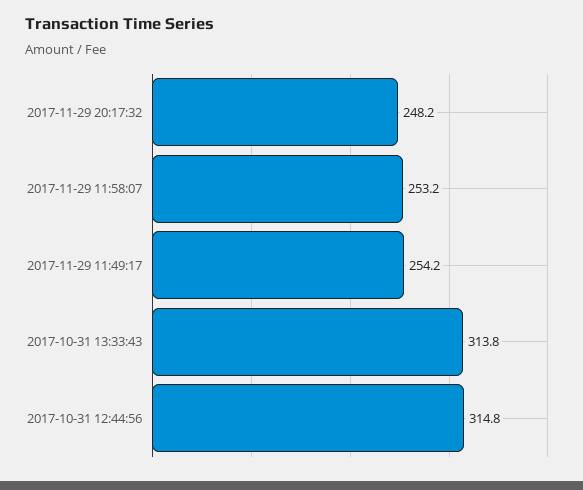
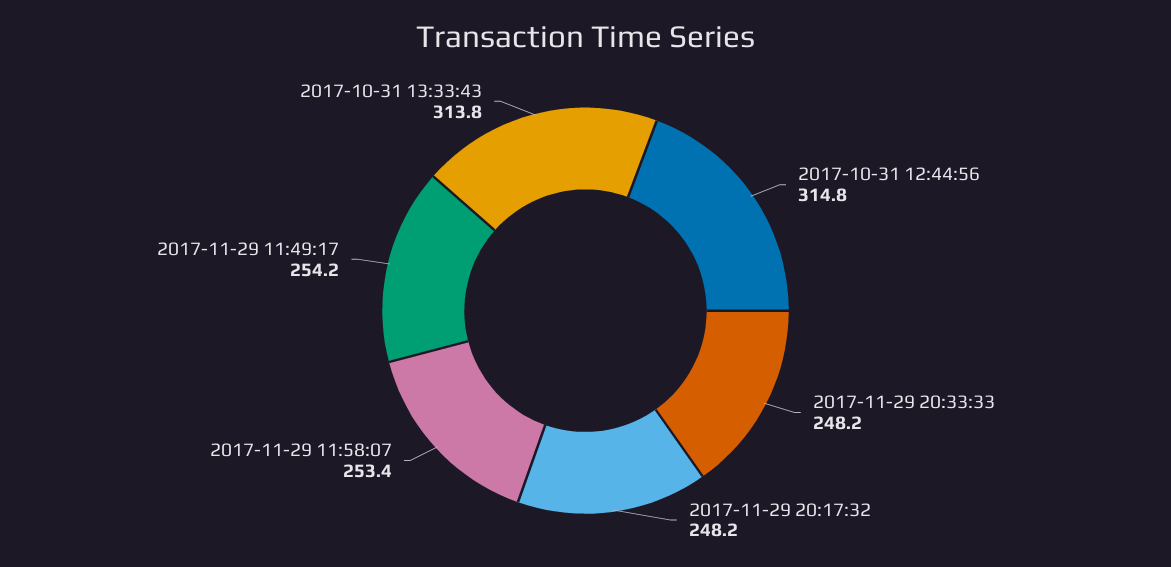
2017-11-29 11:58:07: 253.2 -> 253.4
2017-11-29 20:33:33: none -> 248.2

